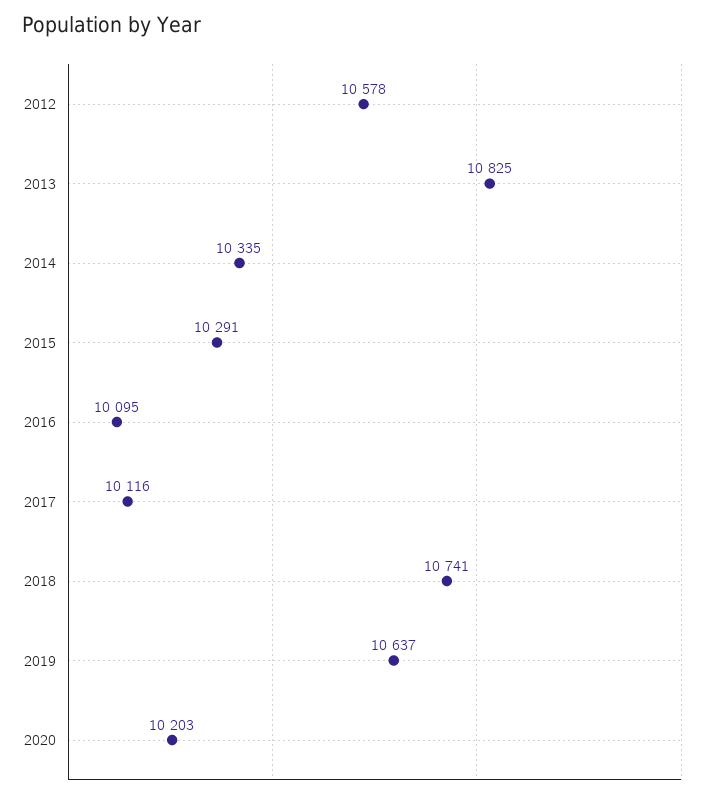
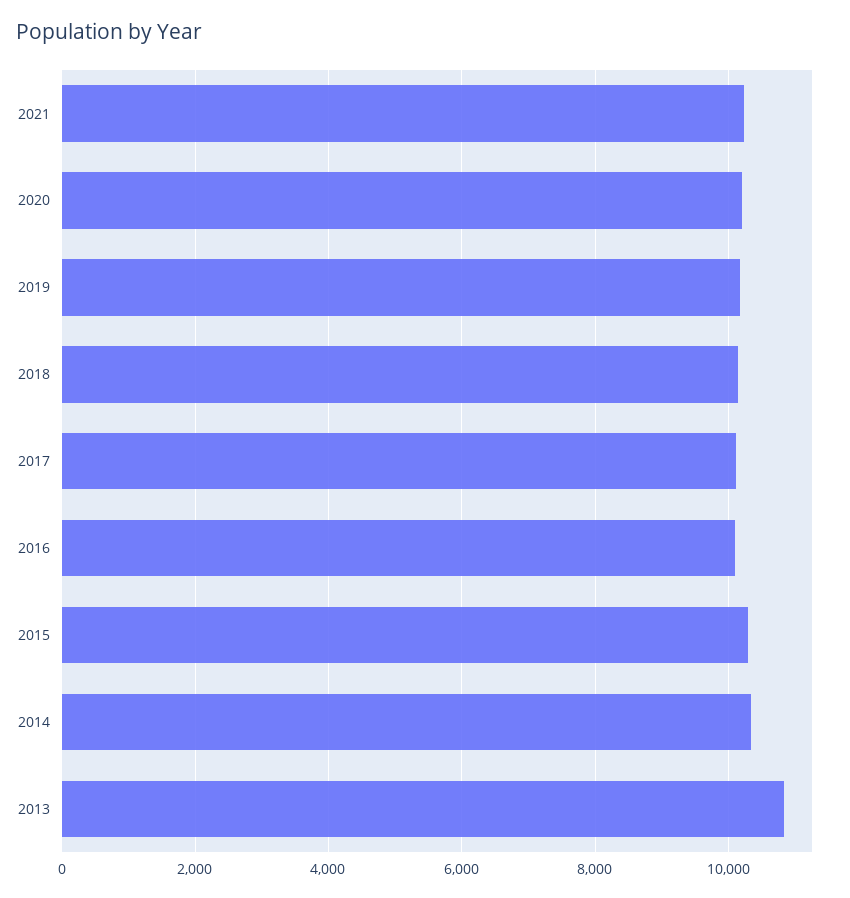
2012: 10578 -> none
2018: 10741 -> 10200
2019: 10637 -> 10200
2021: none -> 10200

